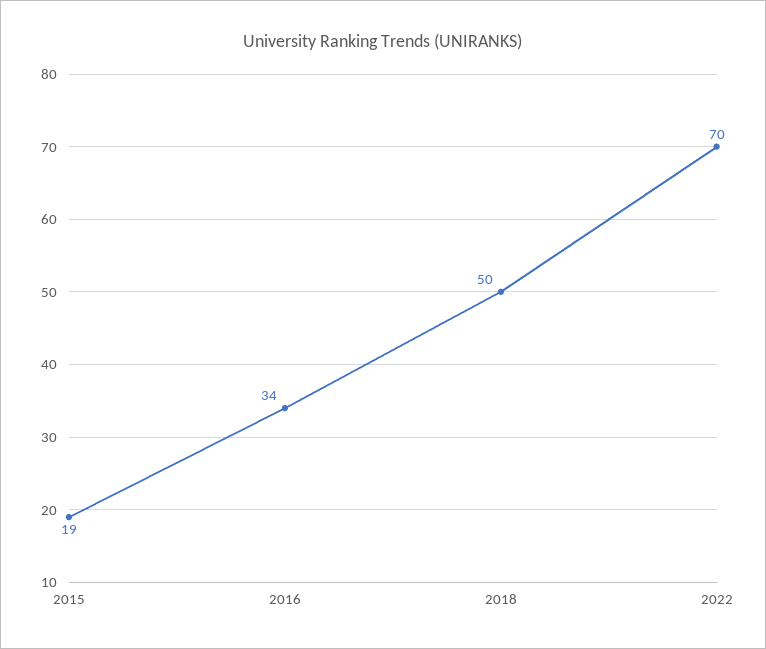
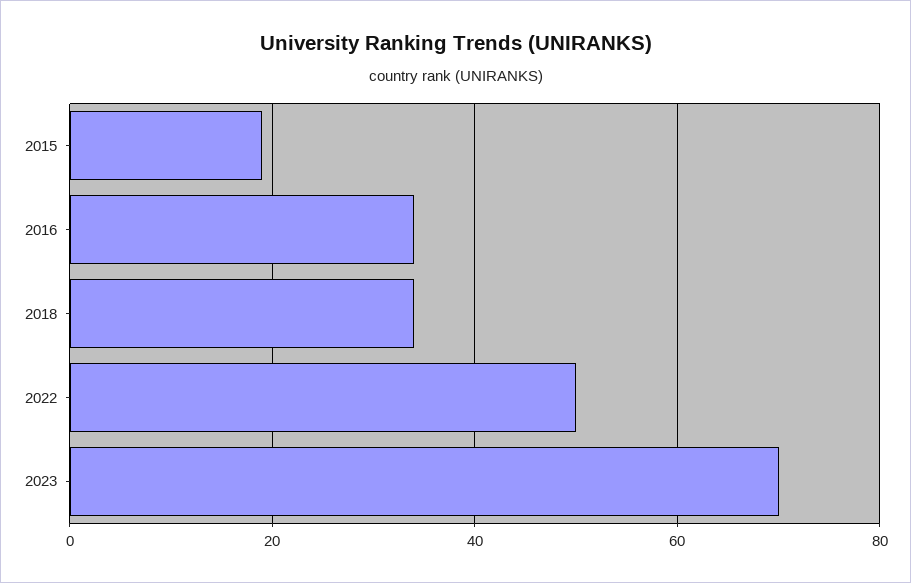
2018: 50 -> 35
2022: 70 -> 50
2023: none -> 70

